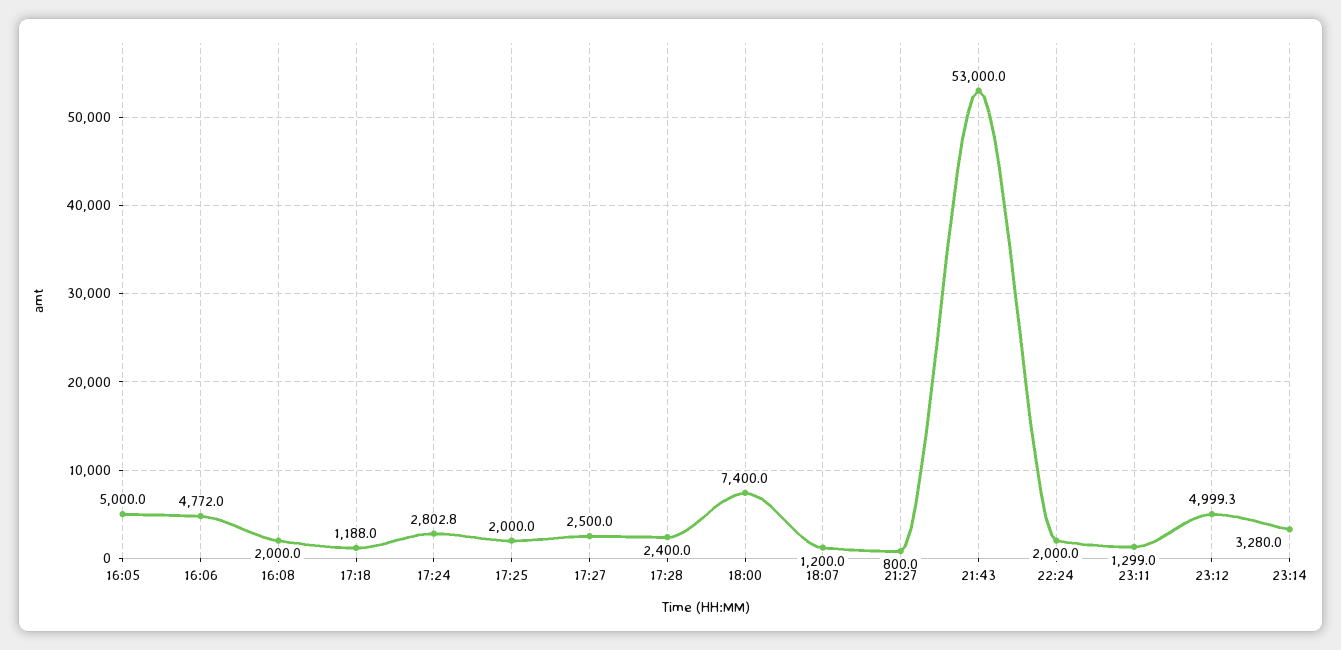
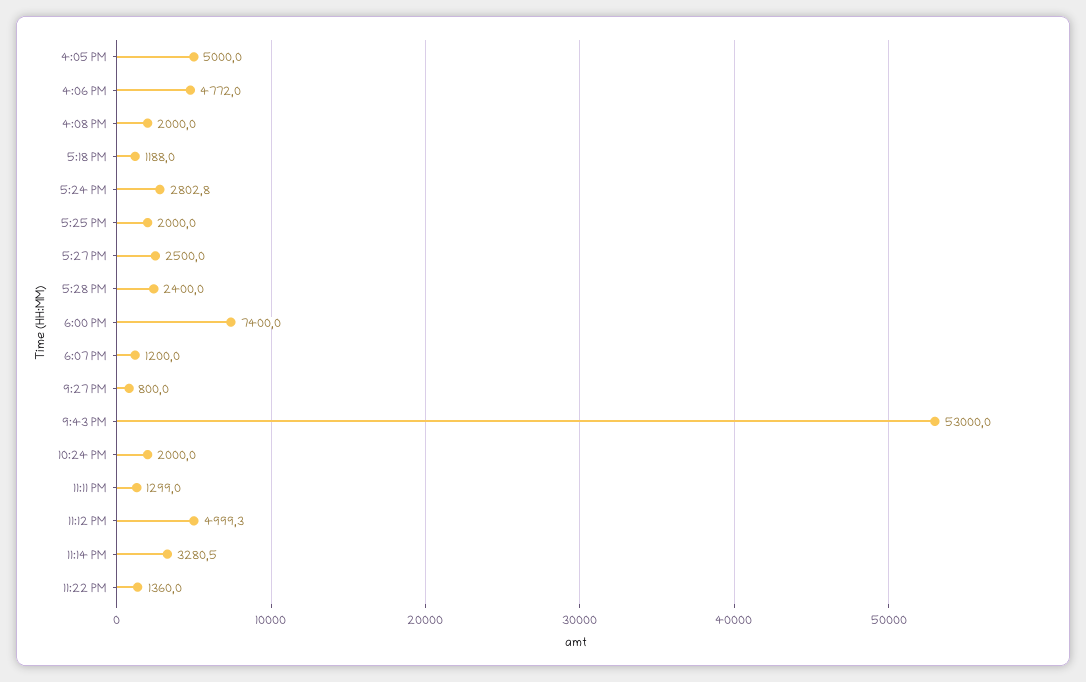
23:14: 3280 -> 3280.5
11:22 PM: none -> 1360

